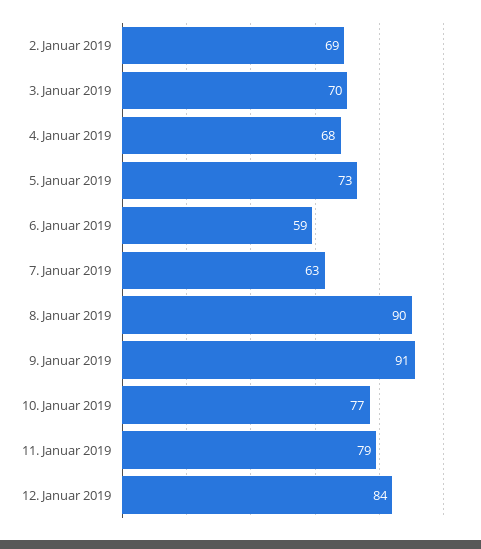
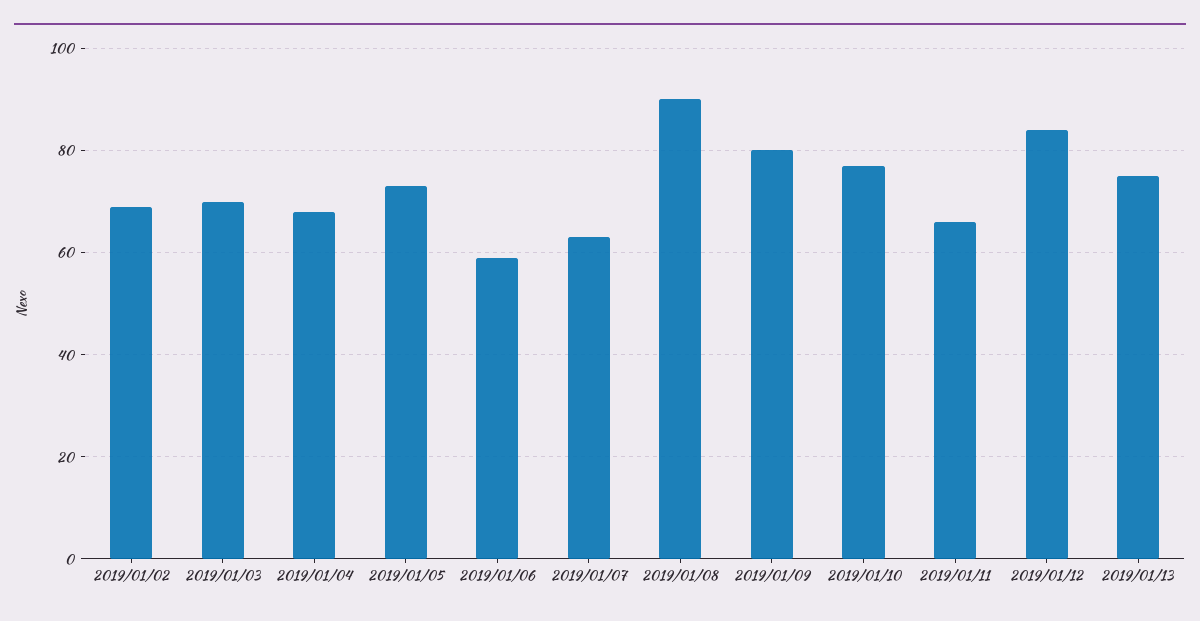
9. Januar 2019: 91 -> 80
11. Januar 2019: 79 -> 65
2019/01/13: none -> 75

